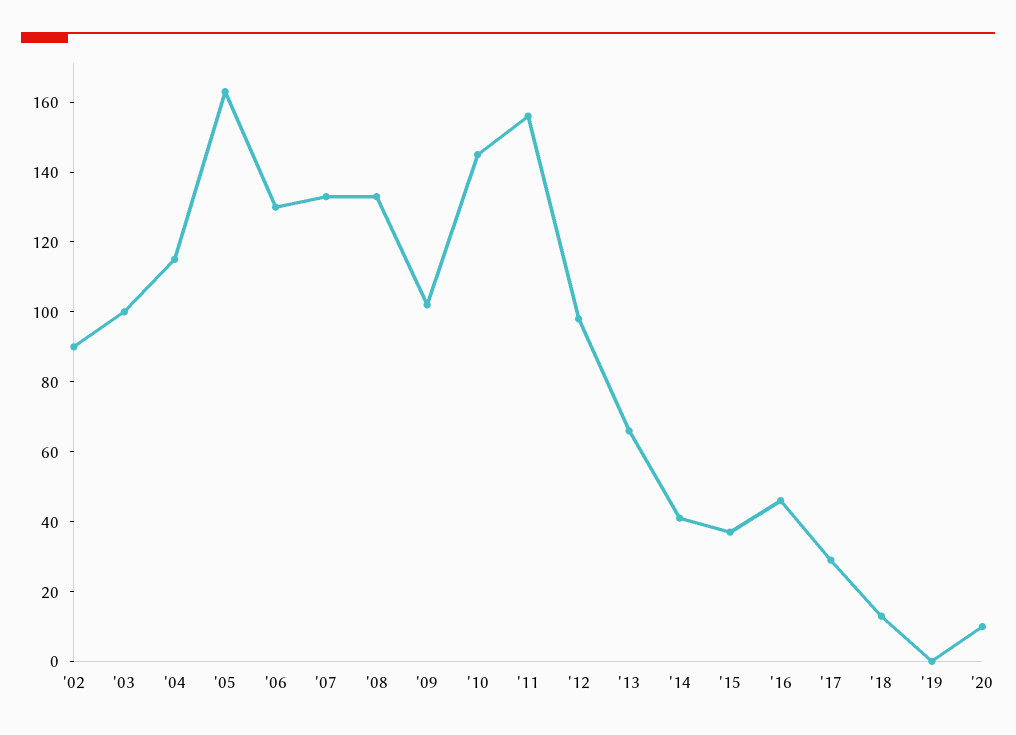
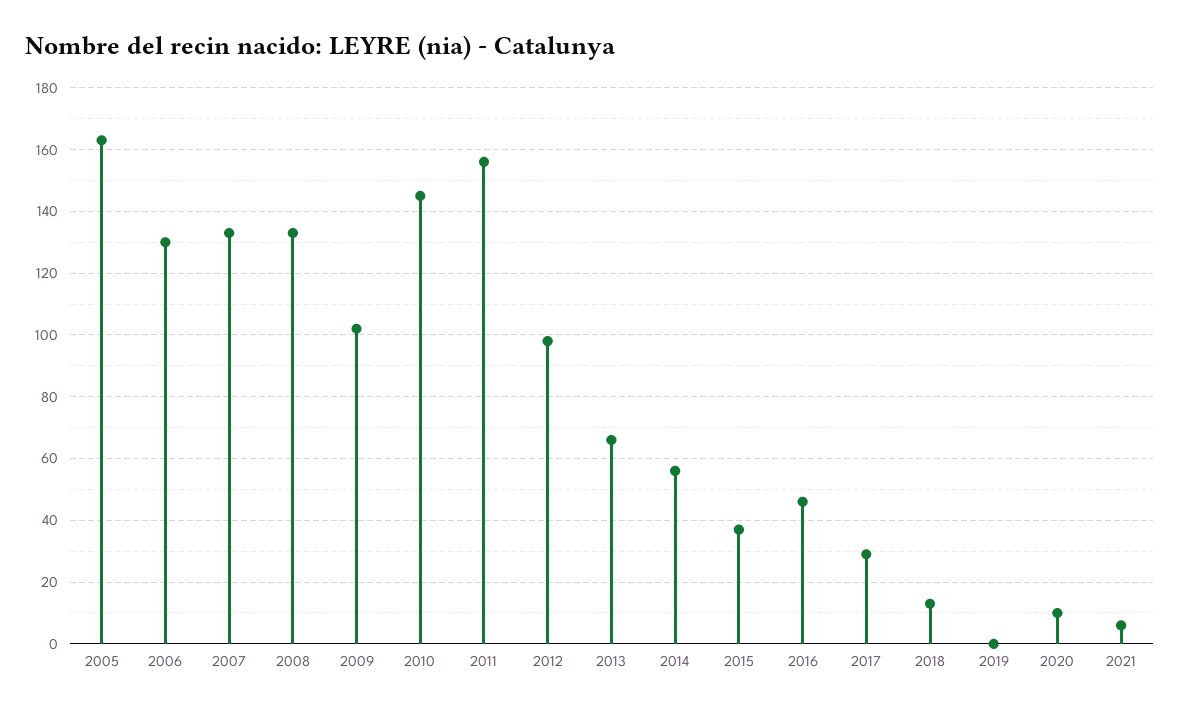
'02: 90 -> none
'03: 100 -> none
'04: 115 -> none
'14: 40 -> 55
2021: none -> 5

